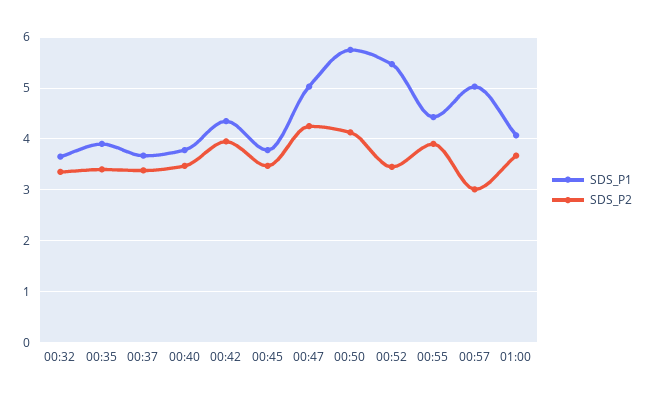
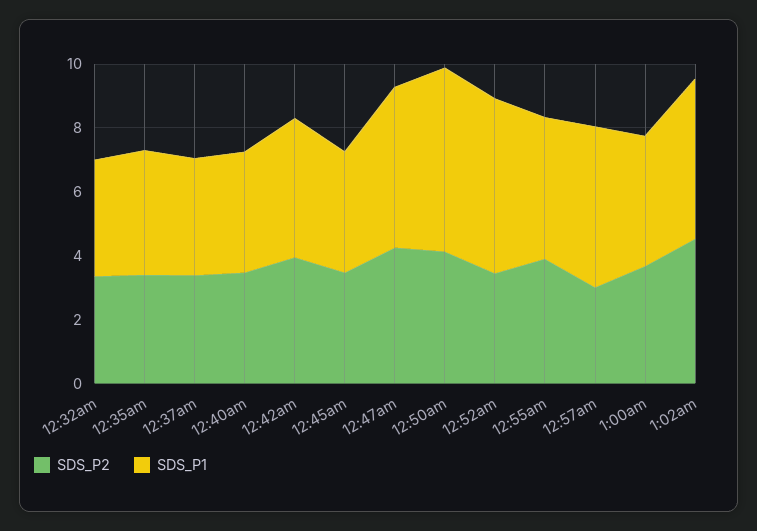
SDS_P2, 1:02am: none -> 4.5
SDS_P1, 1:02am: none -> 5

